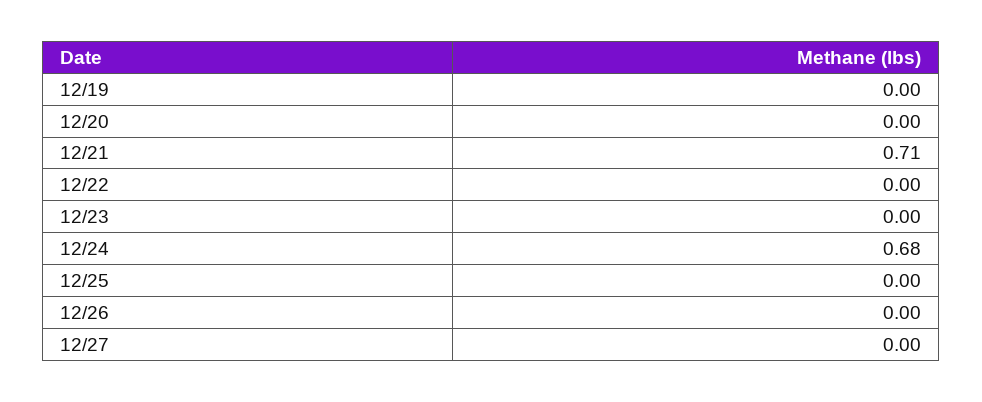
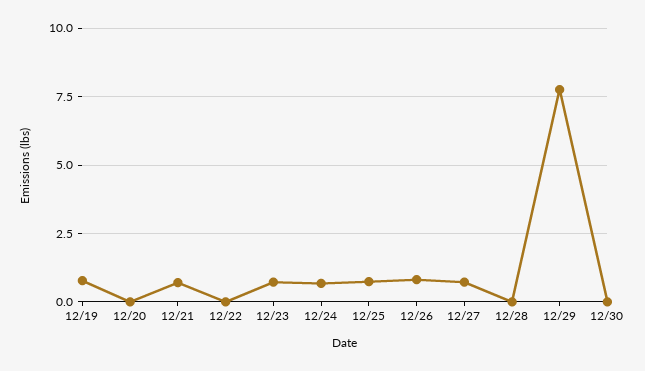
12/19: 0 -> 0.75
12/23: 0 -> 0.75
12/25: 0 -> 0.75
12/26: 0 -> 0.75
12/27: 0 -> 0.75
12/28: none -> 0
12/29: none -> 7.75
12/30: none -> 0

